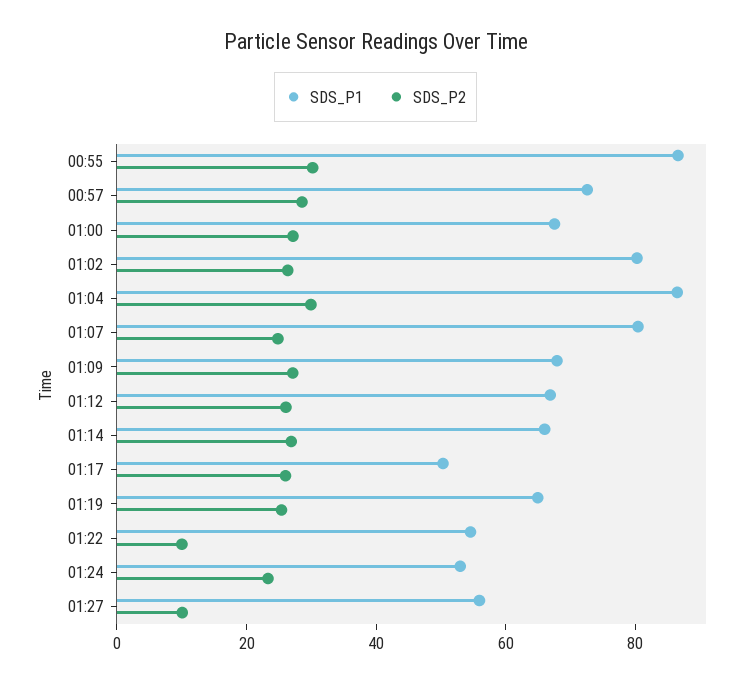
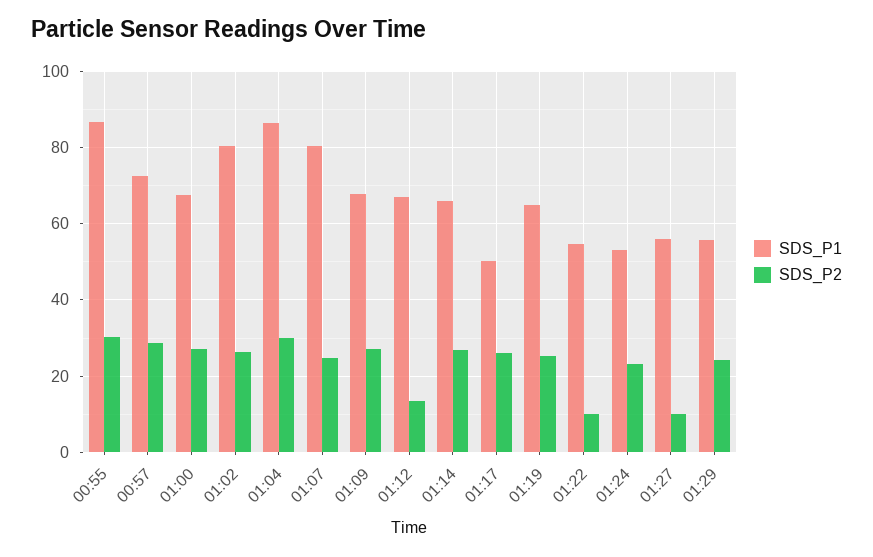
SDS_P2, 01:12: 25 -> 14
SDS_P1, 01:29: none -> 56
SDS_P2, 01:29: none -> 24

